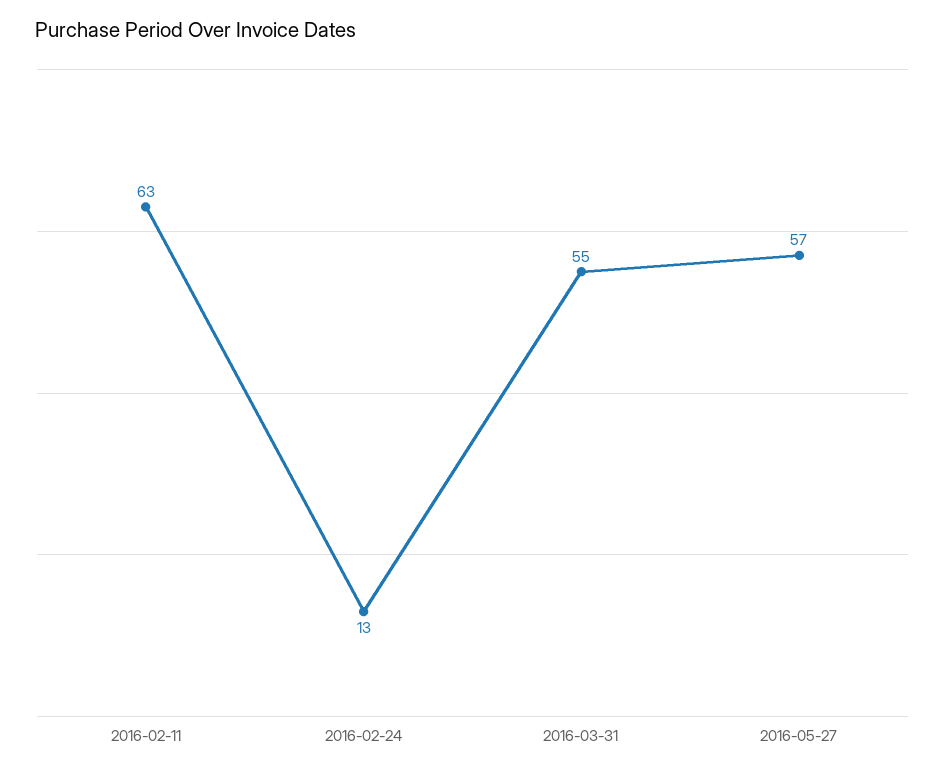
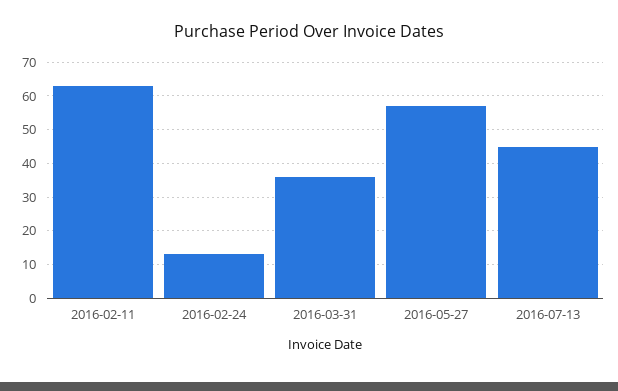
2016-03-31: 55 -> 35
2016-07-13: none -> 45

